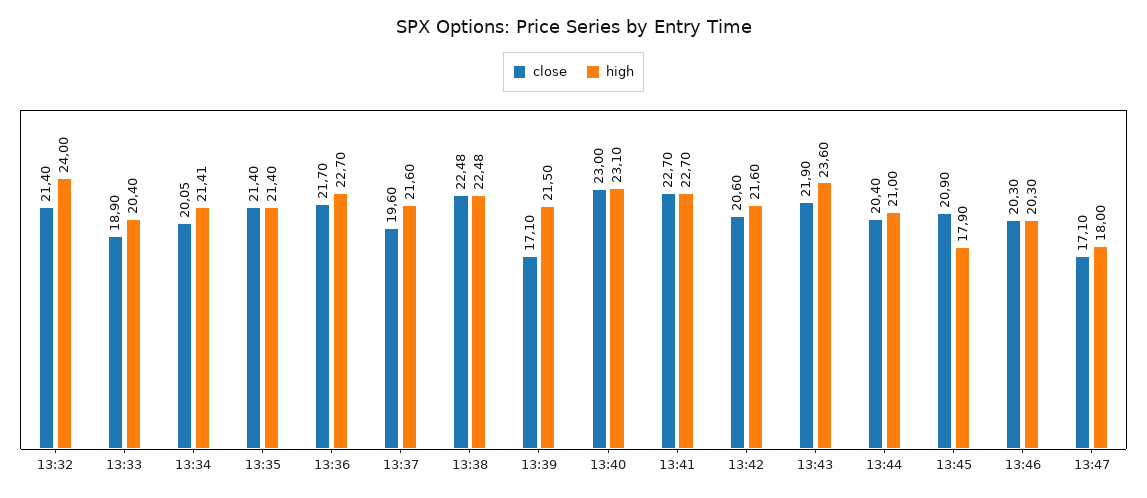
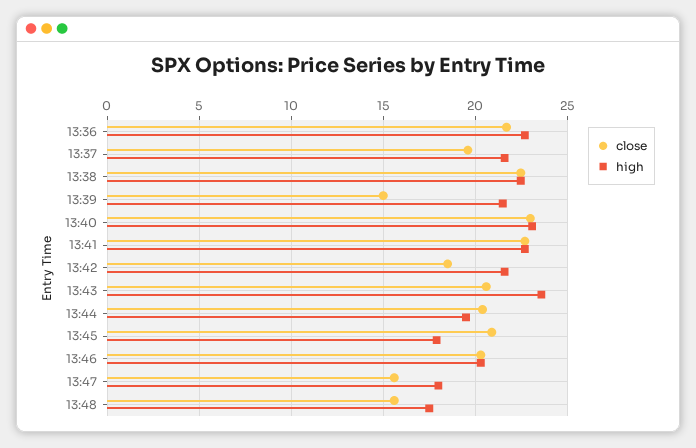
close, 13:32: 21.4 -> none
high, 13:32: 24 -> none
close, 13:33: 18.9 -> none
high, 13:33: 20.4 -> none
close, 13:34: 20.05 -> none
high, 13:34: 21.41 -> none
close, 13:35: 21.4 -> none
high, 13:35: 21.4 -> none
close, 13:39: 17.1 -> 15
close, 13:42: 20.6 -> 18.5
close, 13:43: 21.9 -> 20.5
high, 13:44: 21 -> 19.5
close, 13:47: 17.1 -> 15.5
close, 13:48: none -> 15.5
high, 13:48: none -> 17.5

